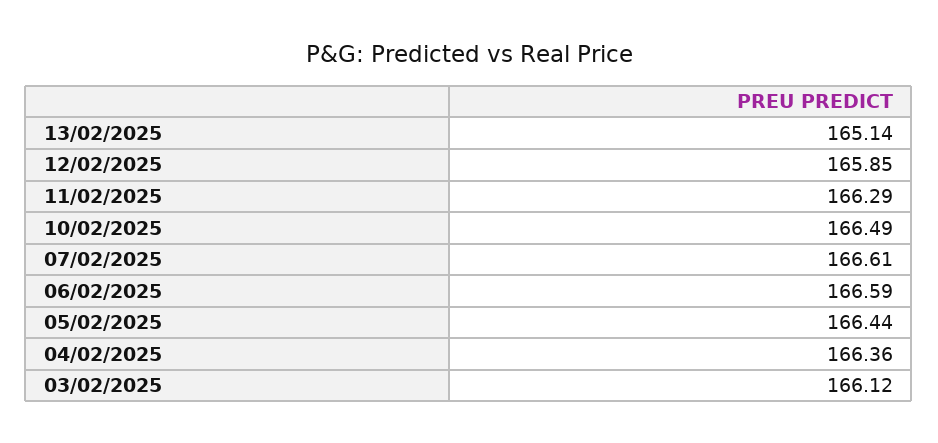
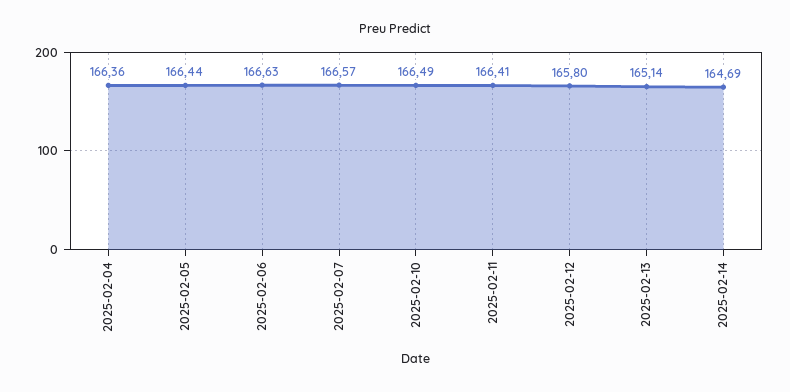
12/02/2025: 165.85 -> 165.8
11/02/2025: 166.29 -> 166.41
07/02/2025: 166.61 -> 166.57
06/02/2025: 166.59 -> 166.63
03/02/2025: 166.12 -> none
2025-02-14: none -> 164.69

